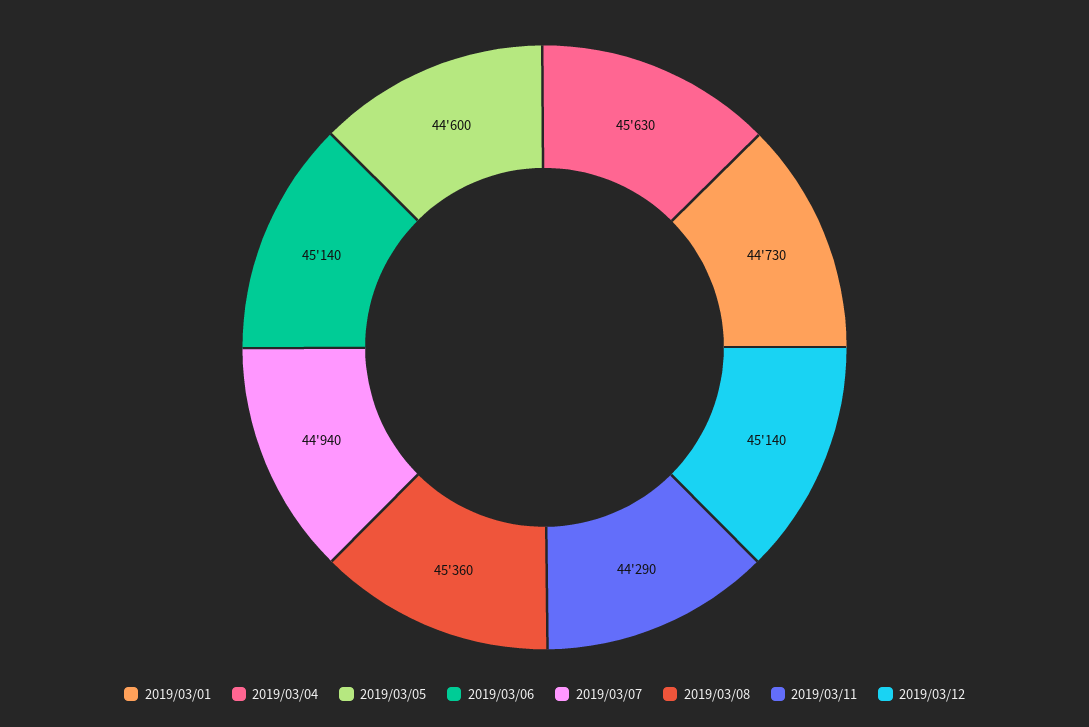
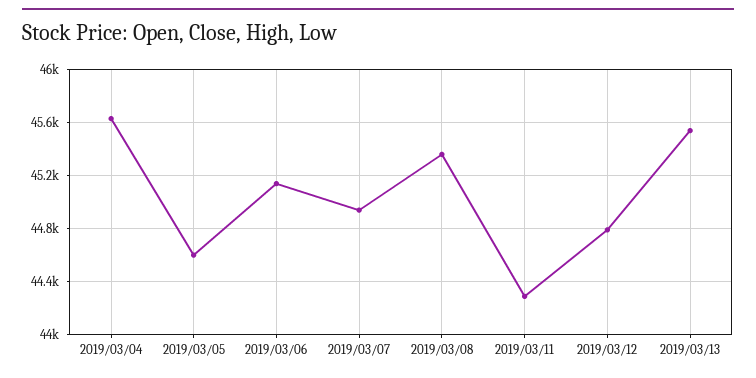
2019/03/01: 44730 -> none
2019/03/12: 45140 -> 44800
2019/03/13: none -> 45550

